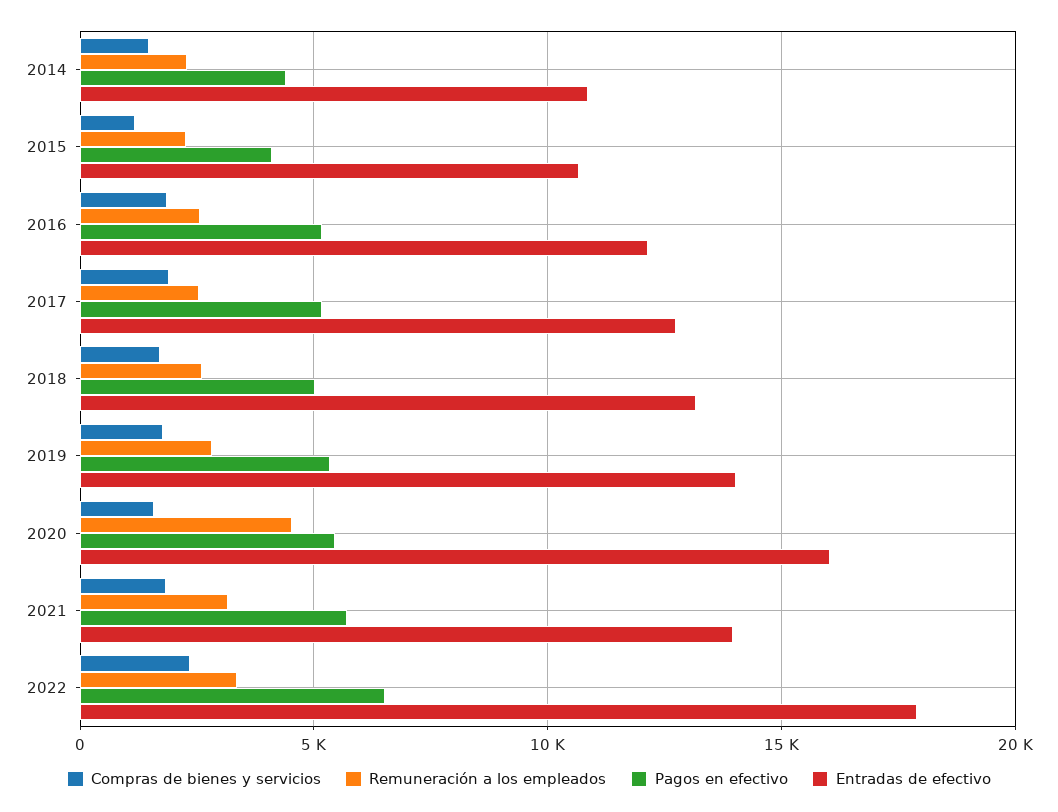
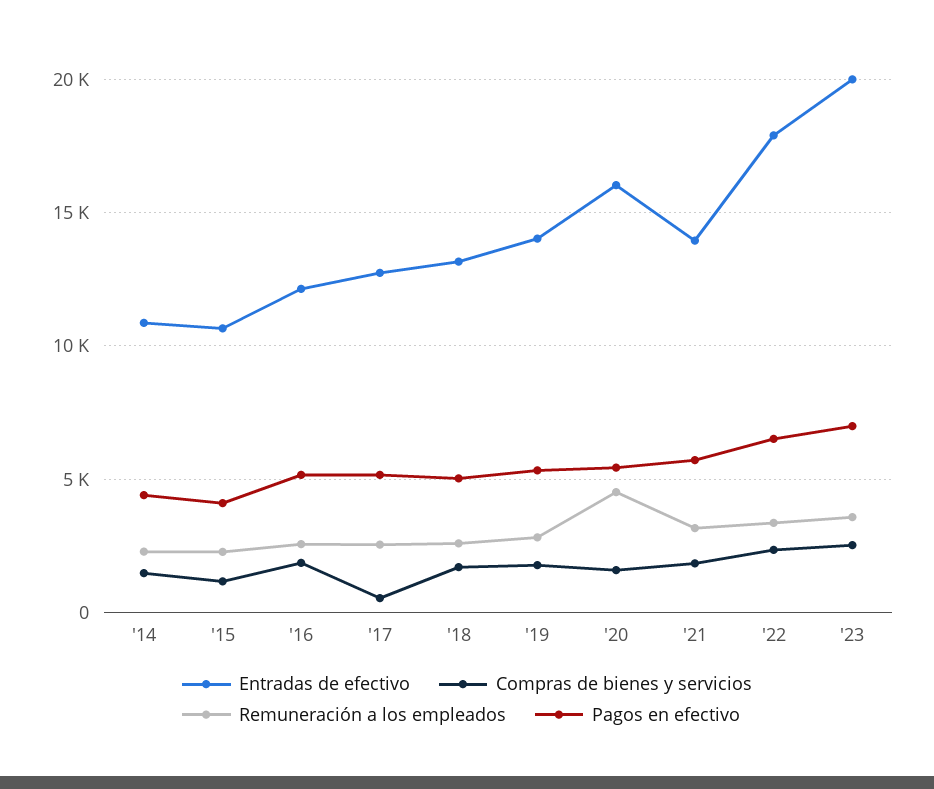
Compras de bienes y servicios, 2017: 2000 -> 500
Entradas de efectivo, '23: none -> 20000
Compras de bienes y servicios, '23: none -> 2500
Remuneración a los empleados, '23: none -> 3500
Pagos en efectivo, '23: none -> 7000

